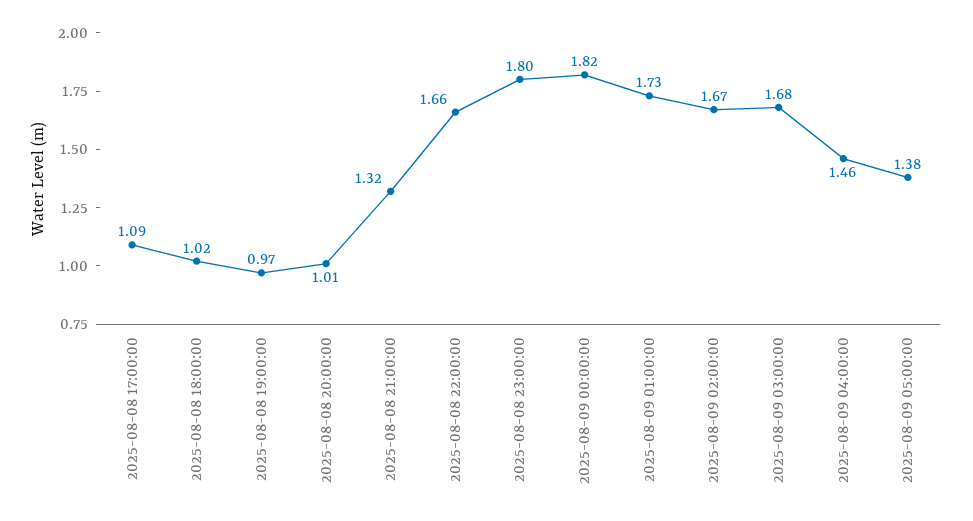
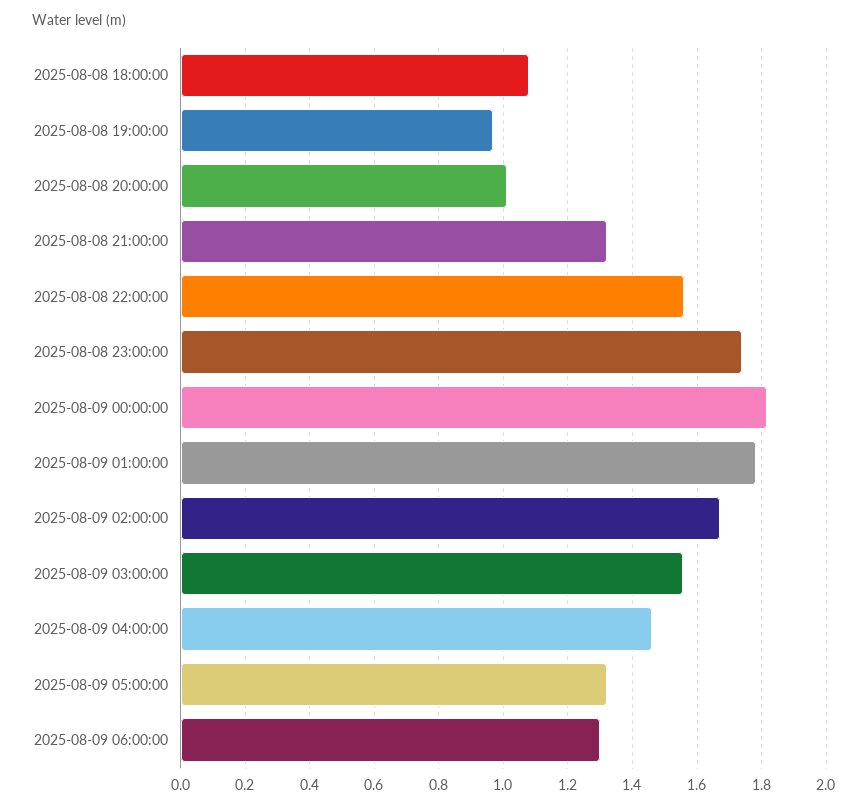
2025-08-08 17:00:00: 1.09 -> none
2025-08-08 18:00:00: 1.02 -> 1.08
2025-08-08 22:00:00: 1.66 -> 1.56
2025-08-08 23:00:00: 1.8 -> 1.74
2025-08-09 01:00:00: 1.73 -> 1.78
2025-08-09 03:00:00: 1.68 -> 1.56
2025-08-09 05:00:00: 1.38 -> 1.32
2025-08-09 06:00:00: none -> 1.3

